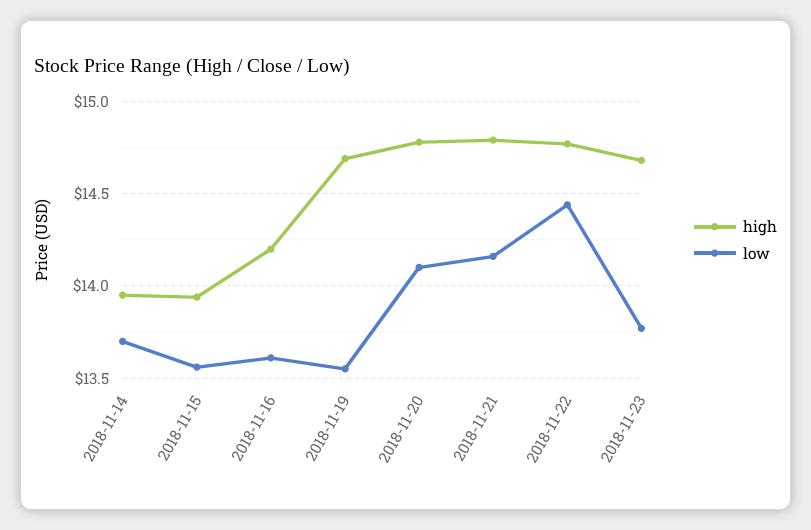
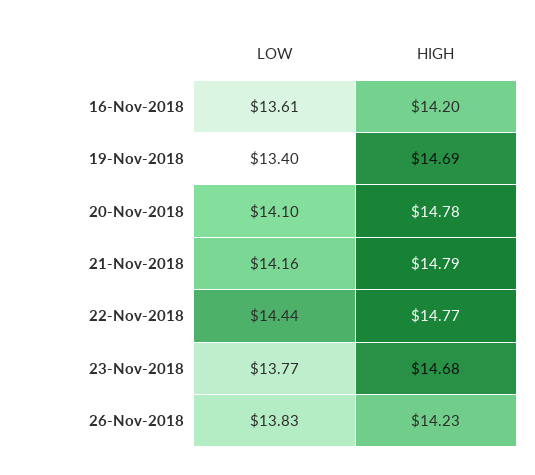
high, 2018-11-14: 13.95 -> none
low, 2018-11-14: 13.7 -> none
high, 2018-11-15: 13.95 -> none
low, 2018-11-15: 13.55 -> none
low, 2018-11-19: 13.55 -> 13.4
low, 26-Nov-2018: none -> 13.83
high, 26-Nov-2018: none -> 14.23

